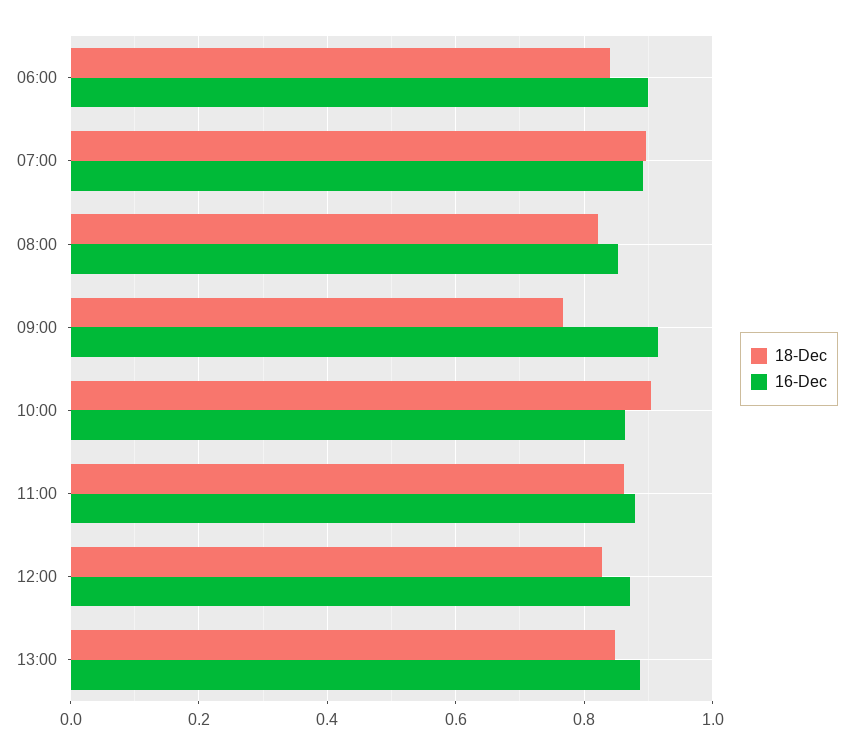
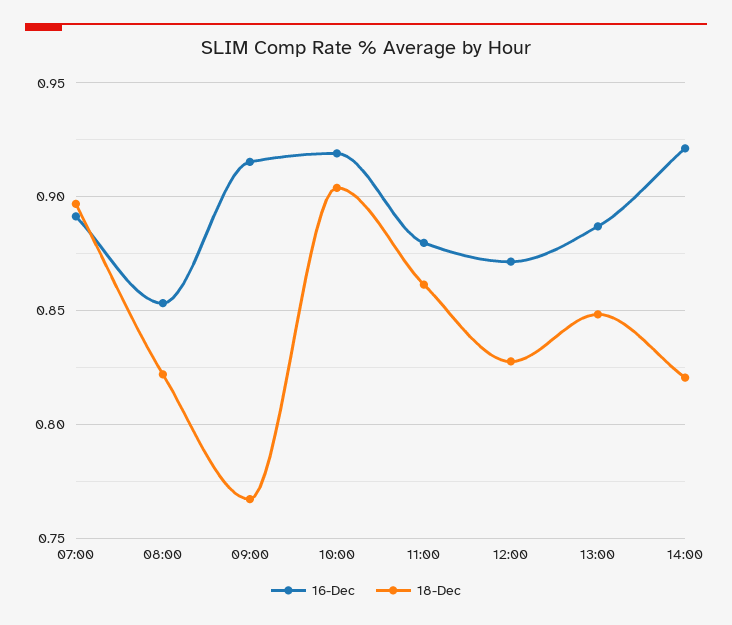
18-Dec, 06:00: 0.84 -> none
16-Dec, 06:00: 0.9 -> none
16-Dec, 10:00: 0.86 -> 0.92
16-Dec, 14:00: none -> 0.92
18-Dec, 14:00: none -> 0.82

